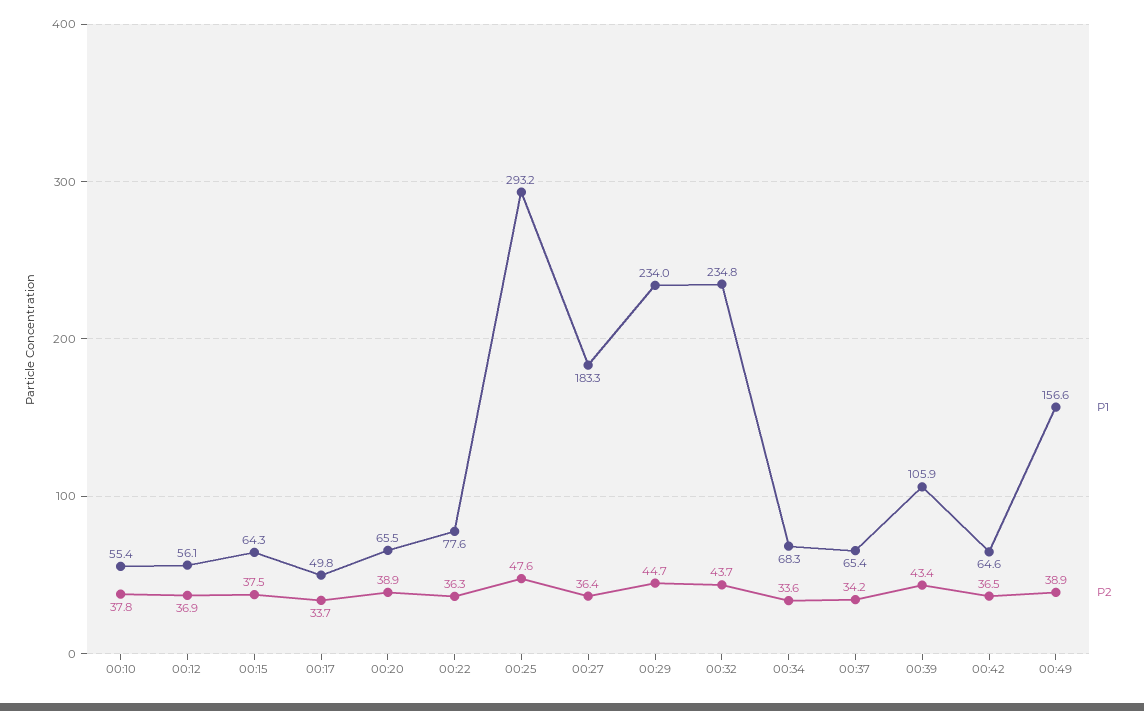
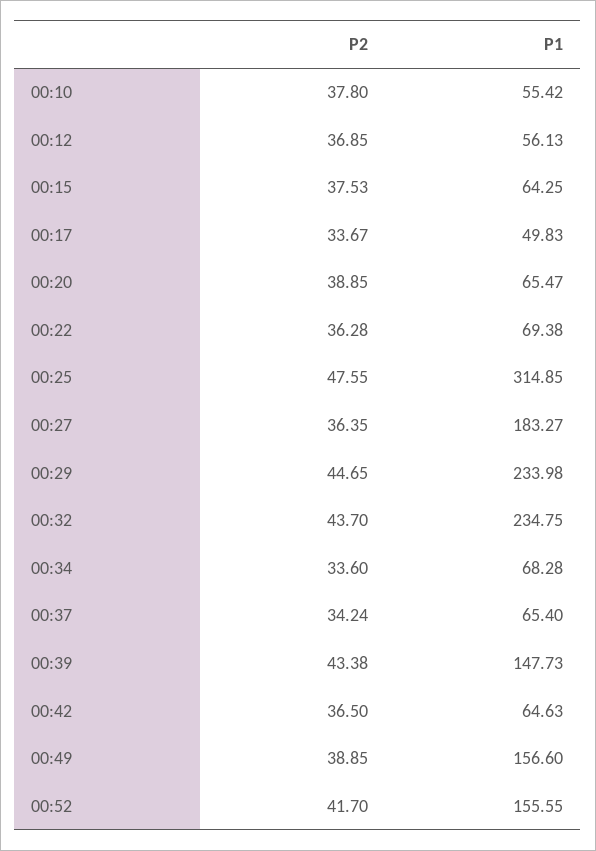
P1, 00:22: 77.6 -> 69.38
P1, 00:25: 293.2 -> 314.85
P1, 00:39: 105.9 -> 147.73
P2, 00:52: none -> 41.7
P1, 00:52: none -> 155.55

